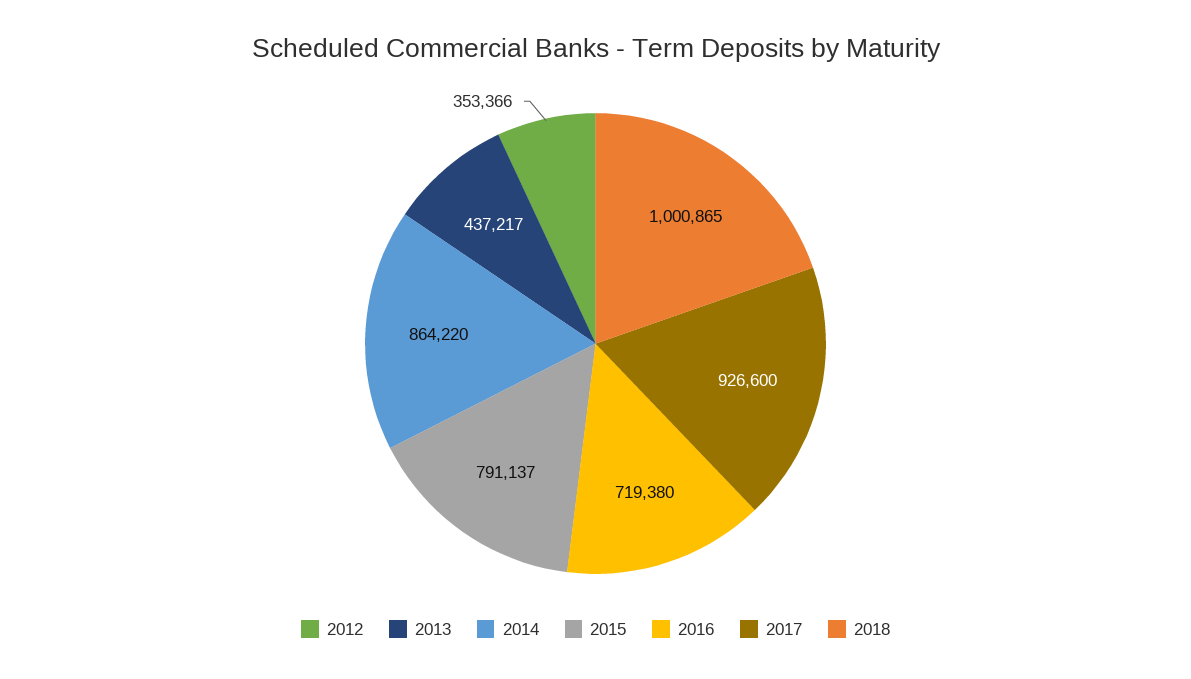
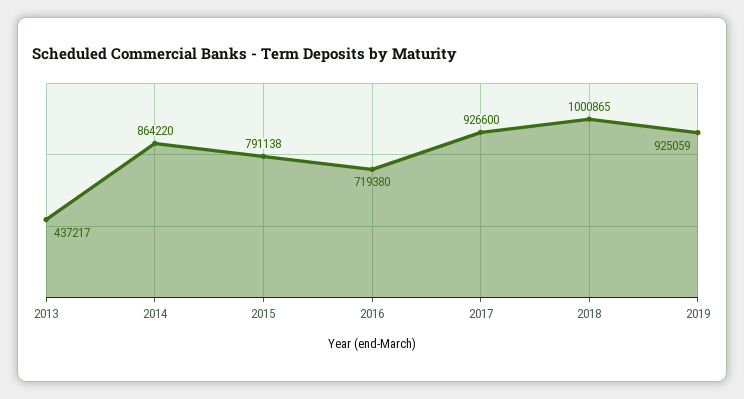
2012: 353366 -> none
2015: 791137 -> 791138
2019: none -> 925059

